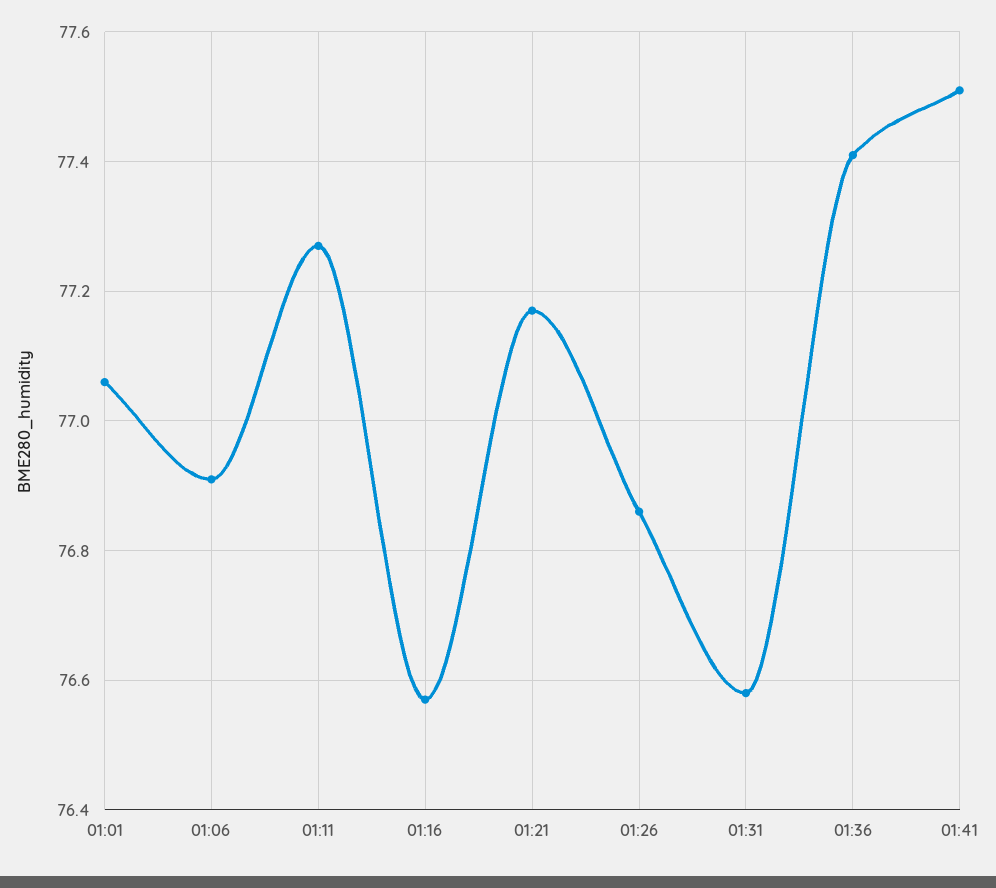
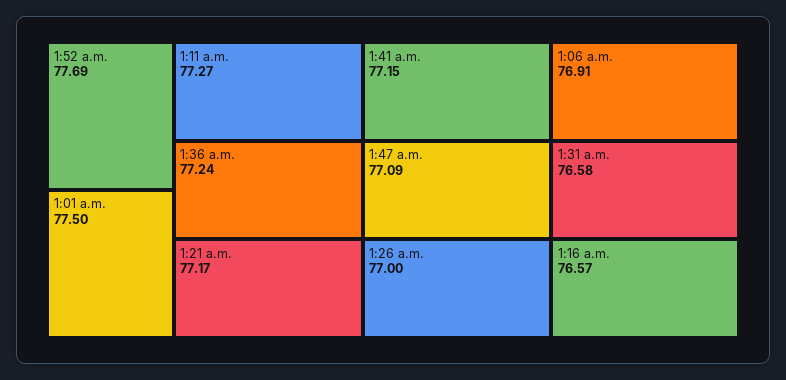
01:01: 77.05 -> 77.5
01:26: 76.85 -> 77
01:36: 77.4 -> 77.24
01:41: 77.5 -> 77.15
1:52 a.m.: none -> 77.69
1:47 a.m.: none -> 77.09

